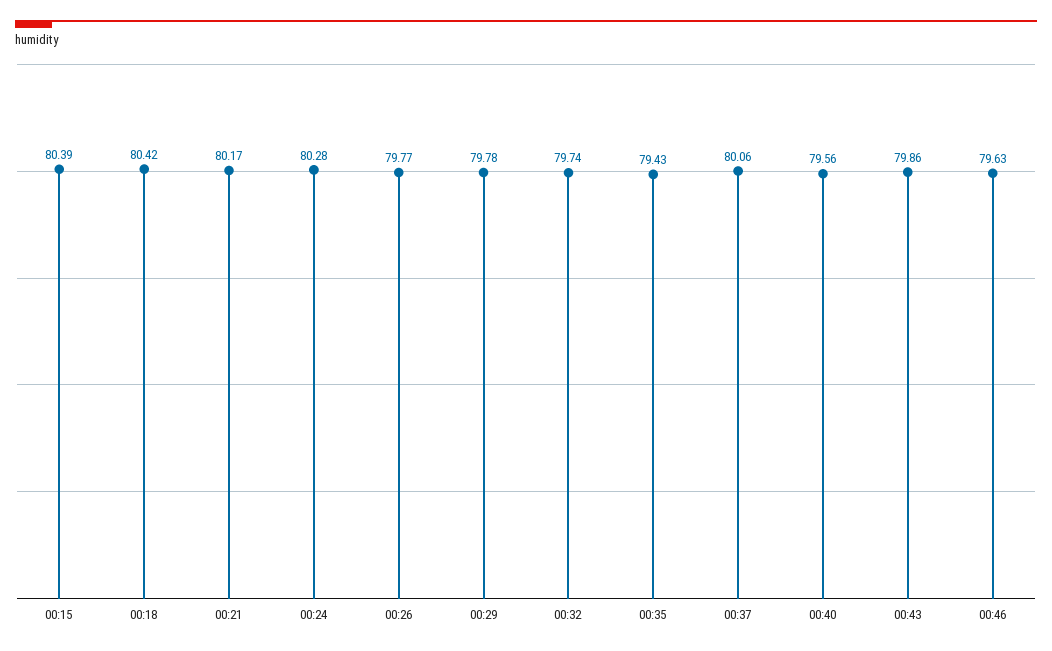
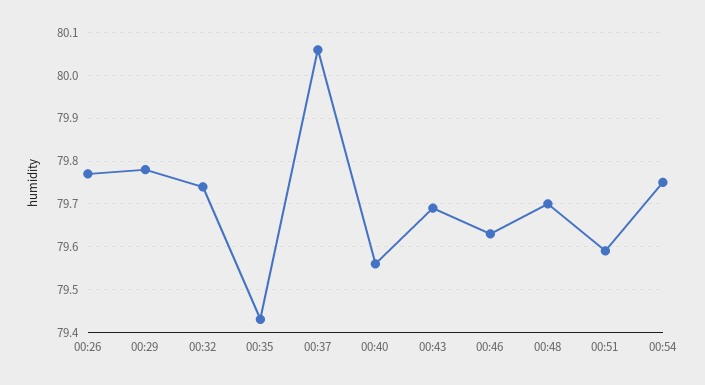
00:15: 80.39 -> none
00:18: 80.42 -> none
00:21: 80.17 -> none
00:24: 80.28 -> none
00:43: 79.86 -> 79.7
00:48: none -> 79.7
00:51: none -> 79.6
00:54: none -> 79.75

